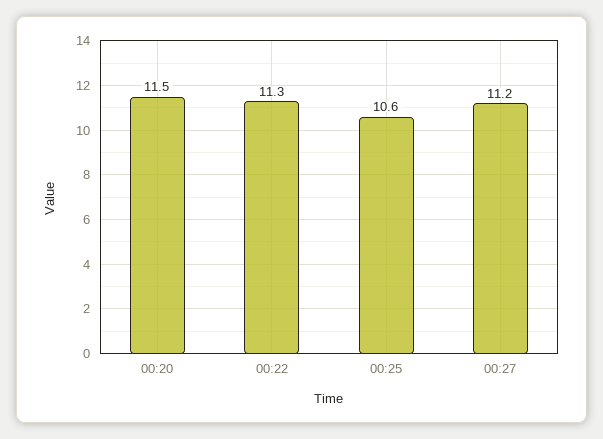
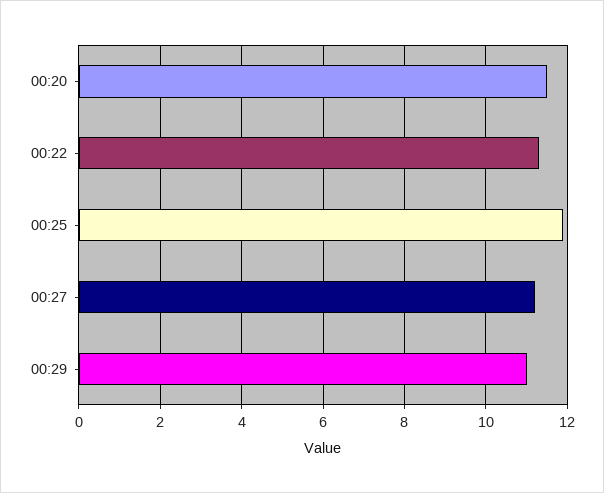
00:25: 10.6 -> 12
00:29: none -> 11

